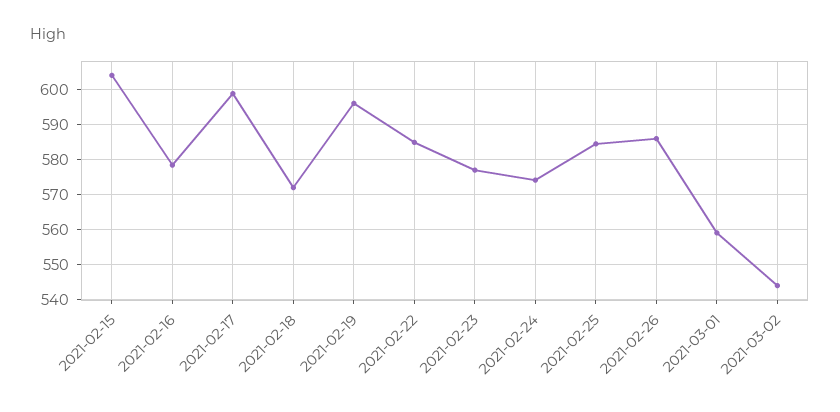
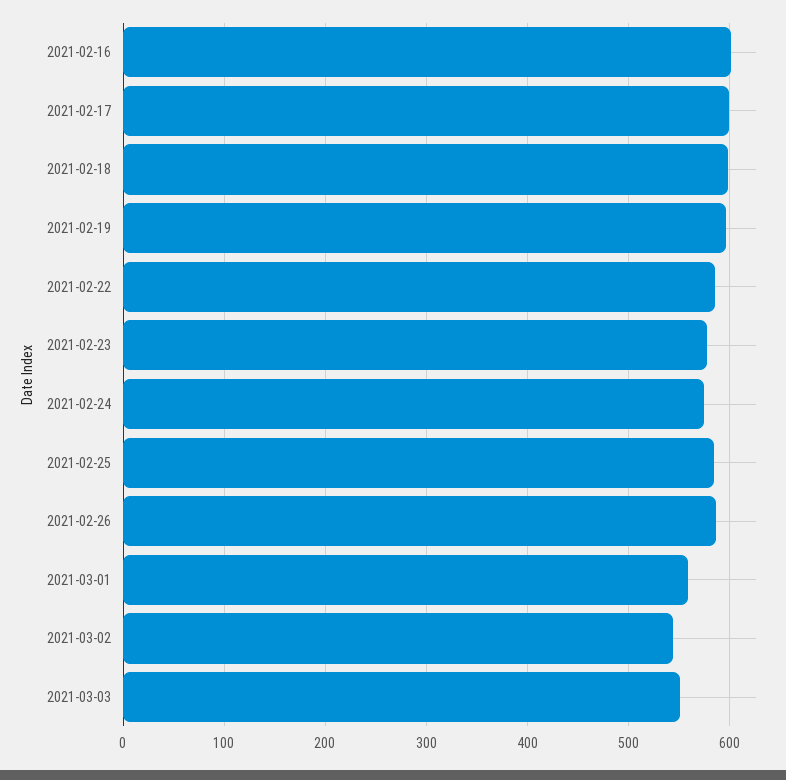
2021-02-15: 604 -> none
2021-02-16: 578 -> 600
2021-02-18: 572 -> 600
2021-03-03: none -> 550

